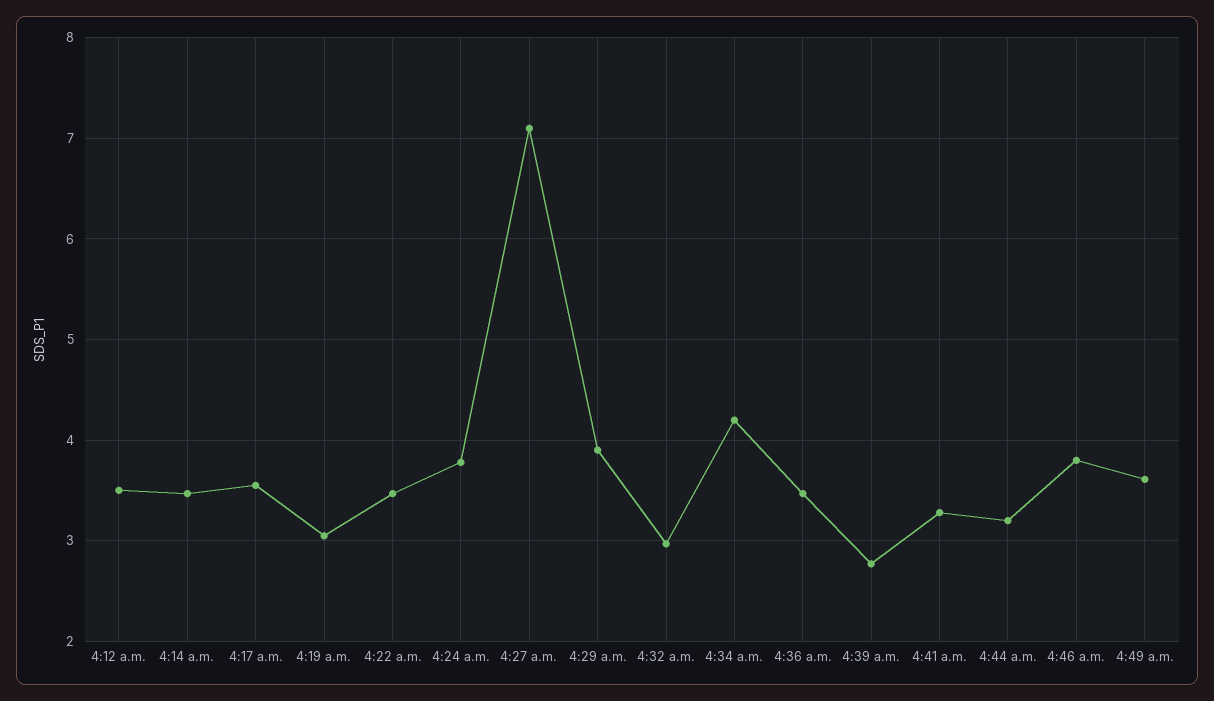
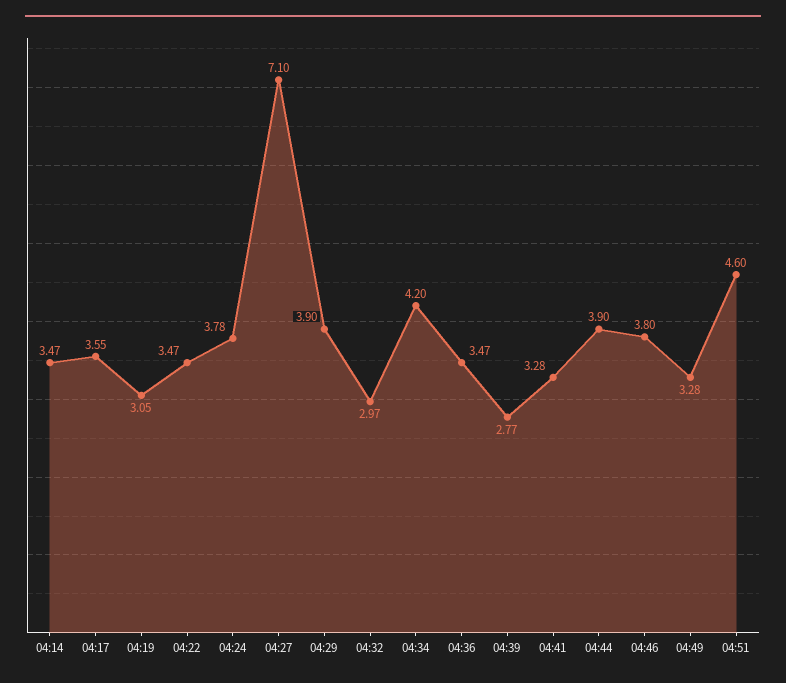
4:12 a.m.: 3.5 -> none
4:44 a.m.: 3.2 -> 3.9
4:49 a.m.: 3.6 -> 3.28
04:51: none -> 4.6

